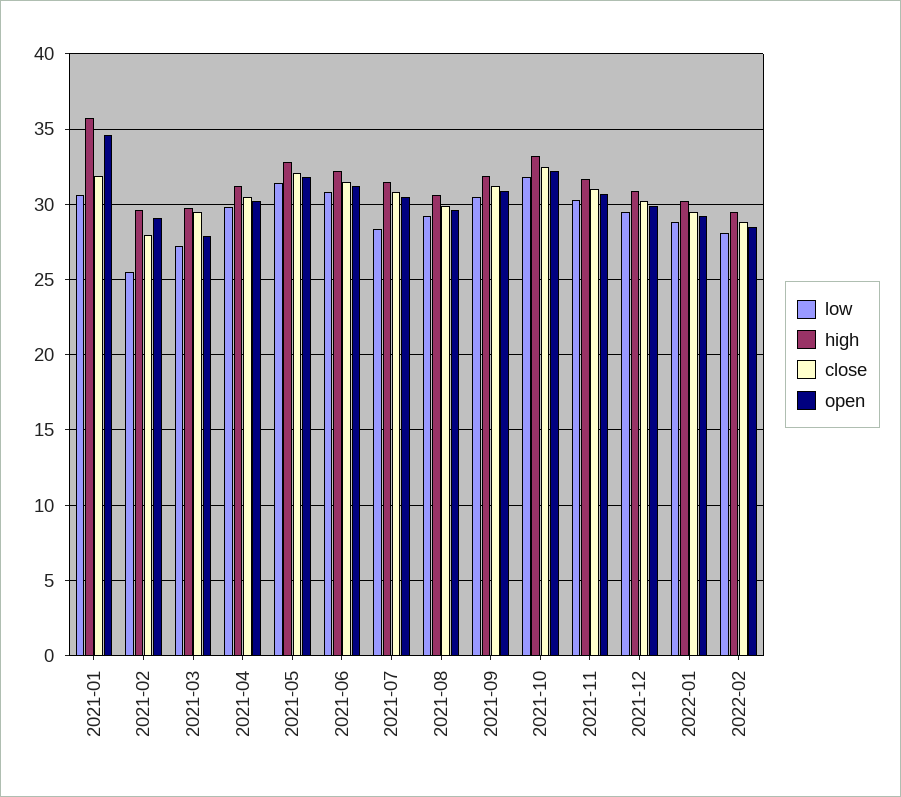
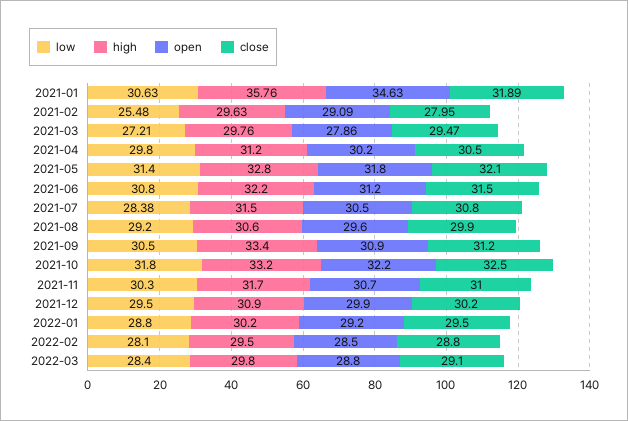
high, 2021-09: 32 -> 33.4
low, 2022-03: none -> 28.4
high, 2022-03: none -> 29.8
open, 2022-03: none -> 28.8
close, 2022-03: none -> 29.1

